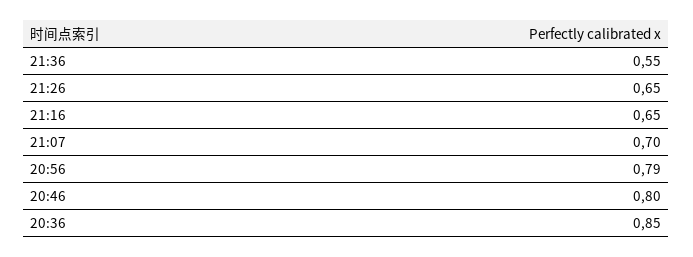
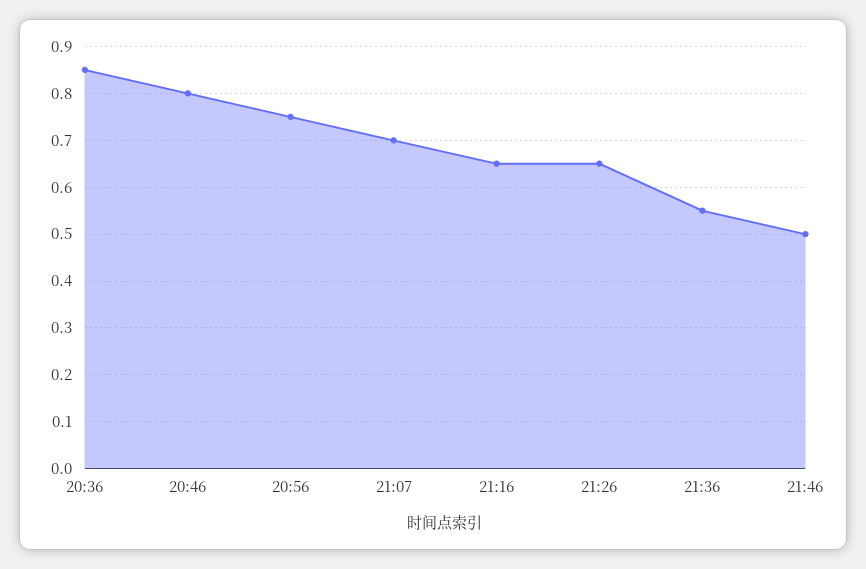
20:56: 0.79 -> 0.75
21:46: none -> 0.5

